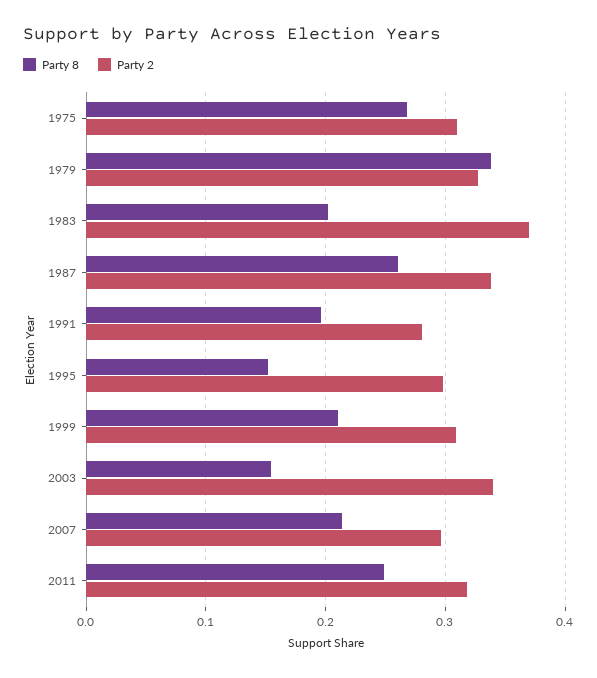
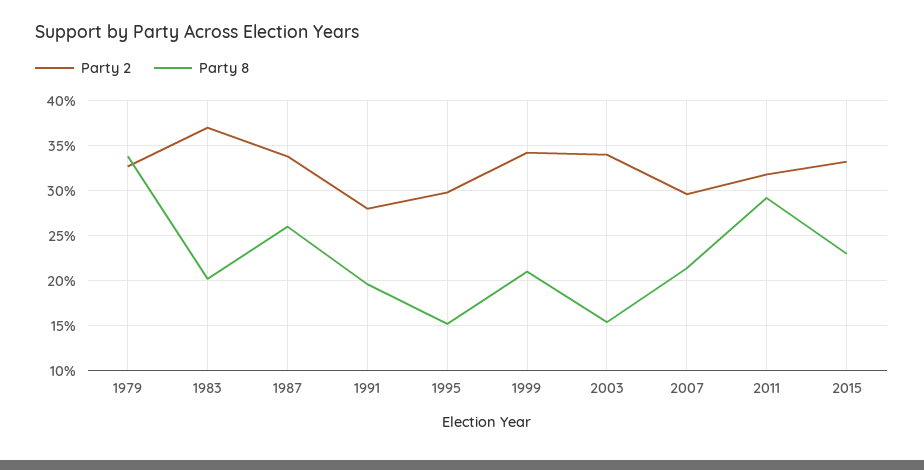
Party 8, 1975: 0.27 -> none
Party 2, 1975: 0.31 -> none
Party 2, 1999: 0.31 -> 0.34
Party 8, 2011: 0.25 -> 0.29
Party 2, 2015: none -> 0.33
Party 8, 2015: none -> 0.23

